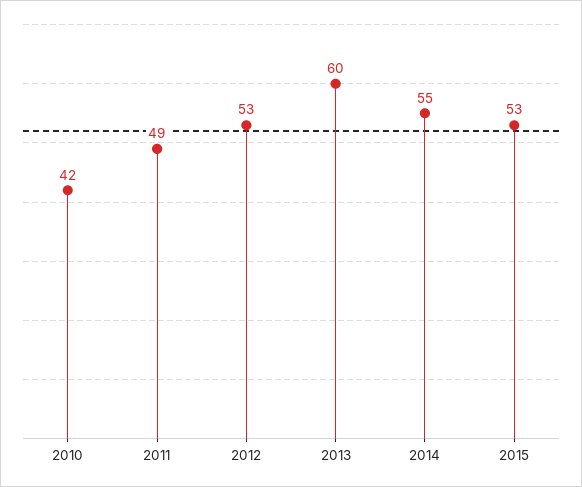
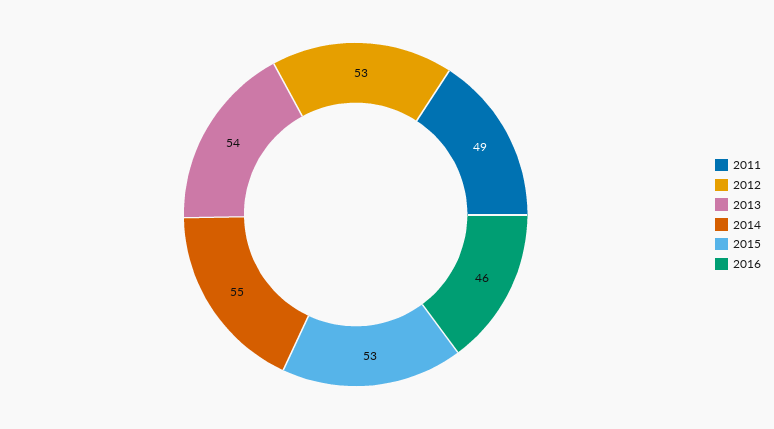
2010: 42 -> none
2013: 60 -> 54
2016: none -> 46

